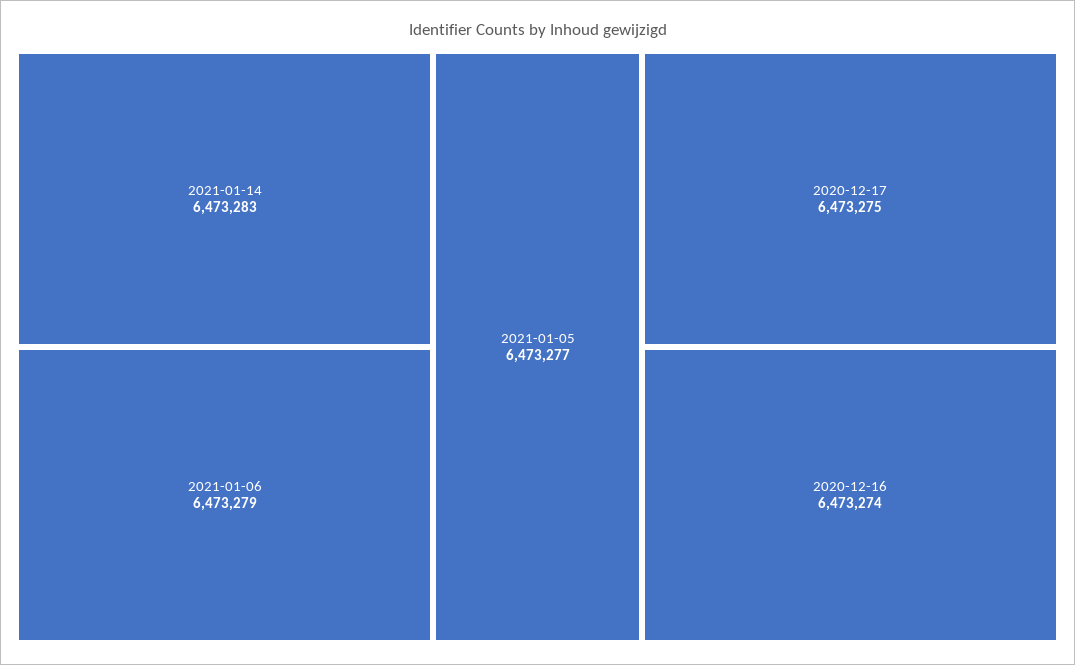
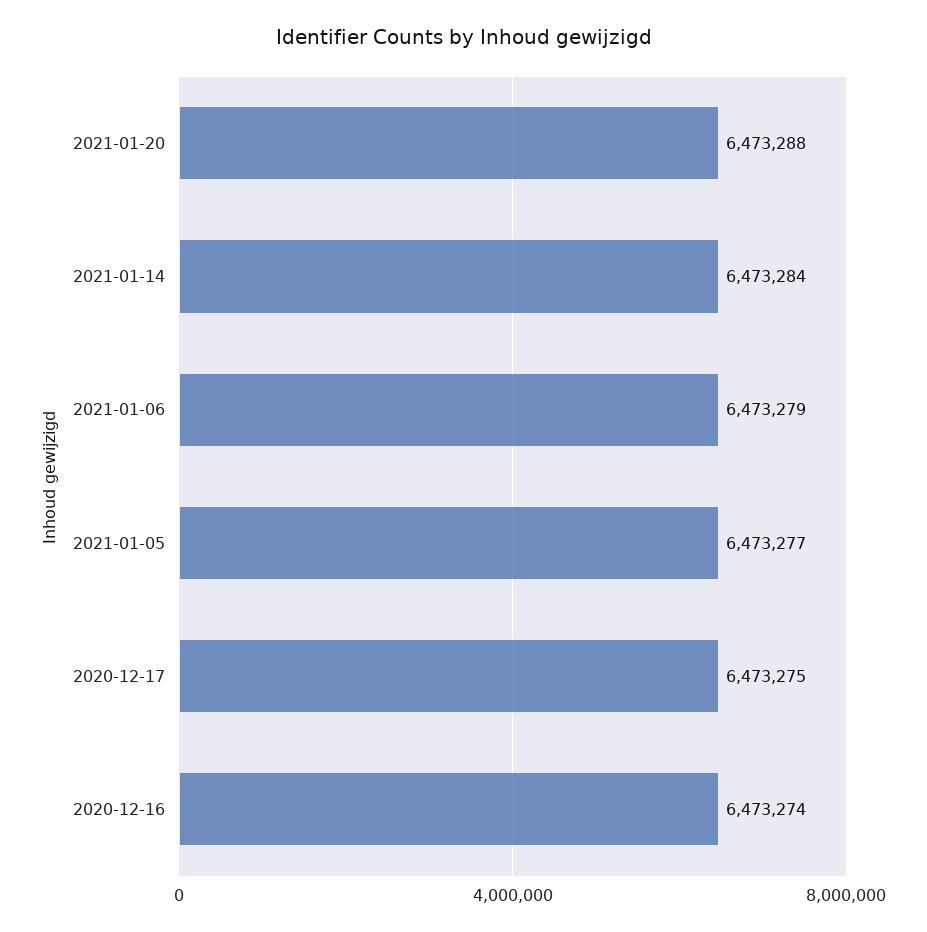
2021-01-14: 6473283 -> 6473284
2021-01-20: none -> 6473288

